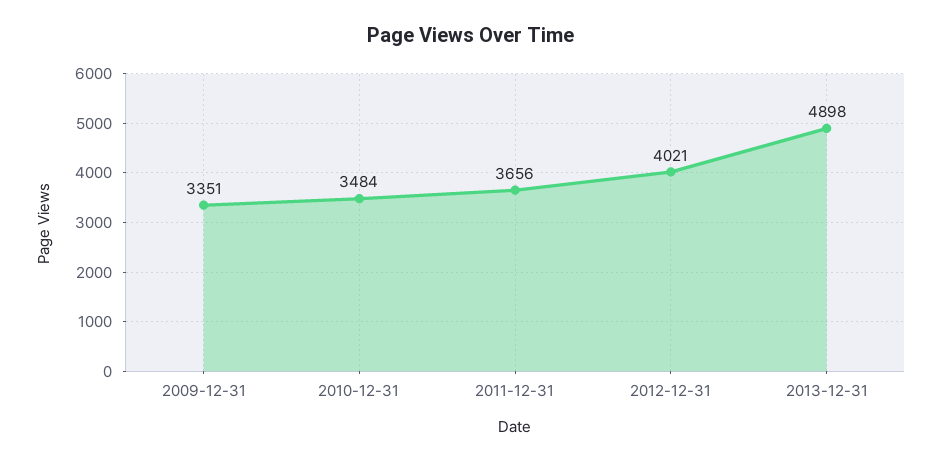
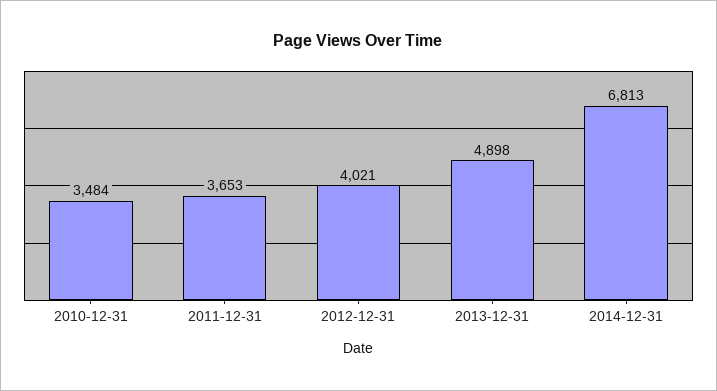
2009-12-31: 3351 -> none
2011-12-31: 3656 -> 3653
2014-12-31: none -> 6813

